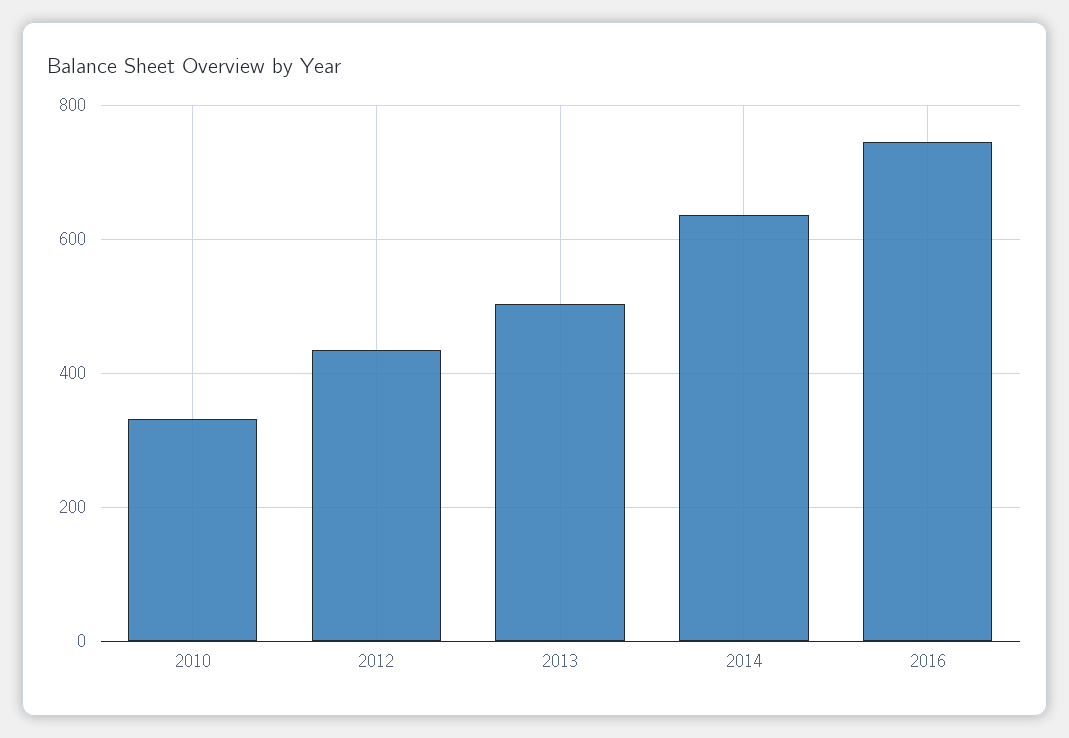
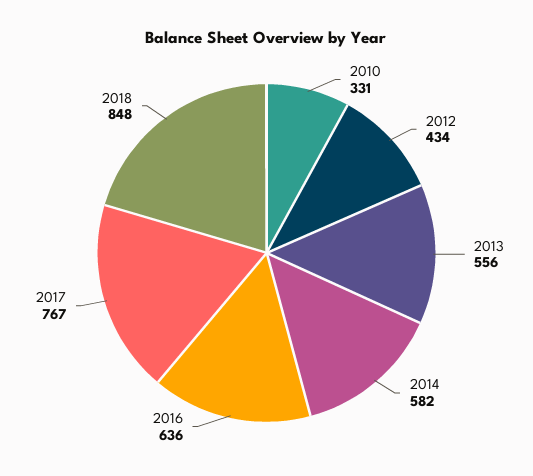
2013: 500 -> 556
2014: 640 -> 582
2016: 740 -> 636
2017: none -> 767
2018: none -> 848

